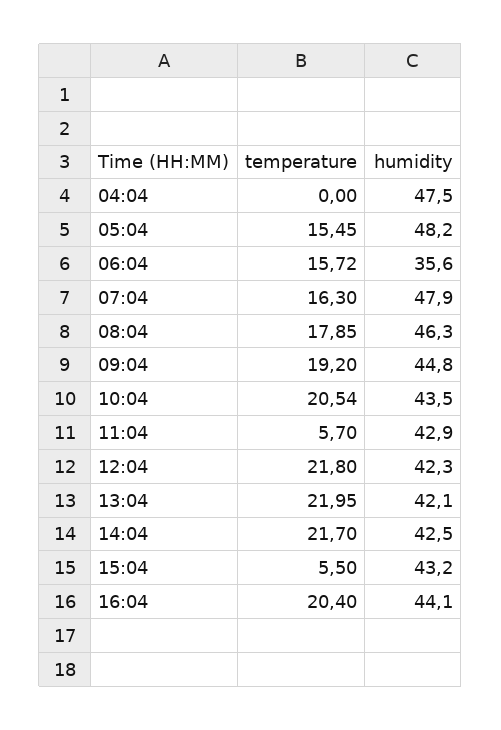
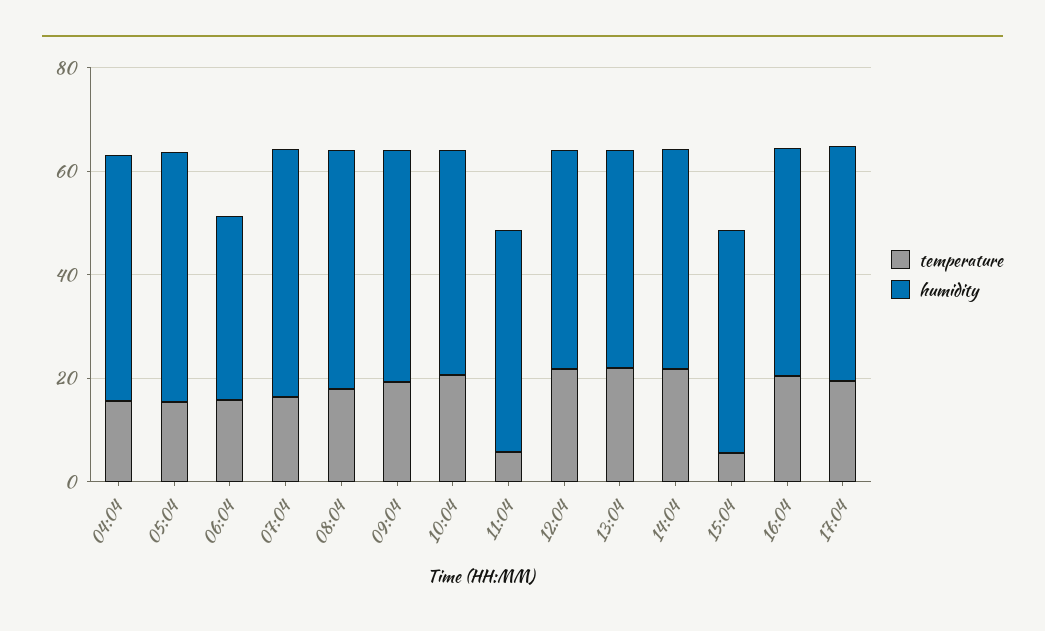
temperature, 04:04: 0 -> 15
temperature, 17:04: none -> 20
humidity, 17:04: none -> 45

